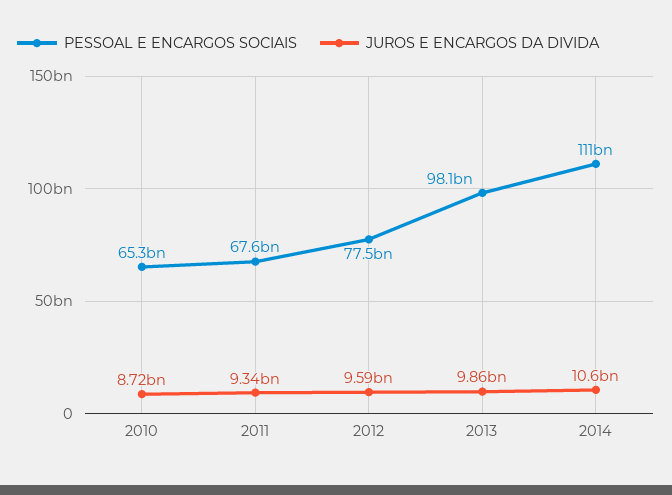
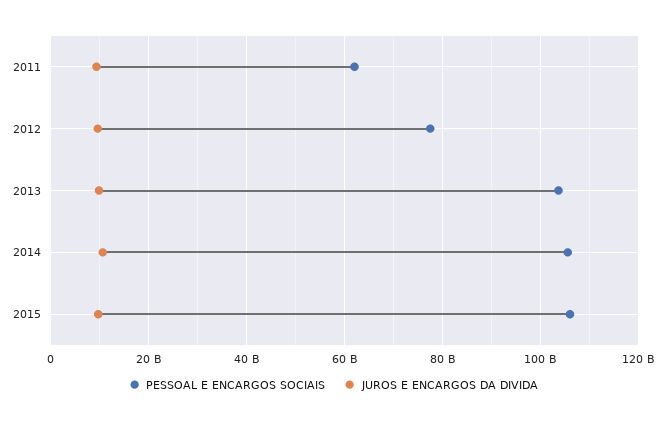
PESSOAL E ENCARGOS SOCIAIS, 2010: 65300000000 -> none
JUROS E ENCARGOS DA DIVIDA, 2010: 8720000000 -> none
PESSOAL E ENCARGOS SOCIAIS, 2011: 67600000000 -> 62000000000
PESSOAL E ENCARGOS SOCIAIS, 2013: 98100000000 -> 104000000000
PESSOAL E ENCARGOS SOCIAIS, 2014: 111000000000 -> 106000000000
PESSOAL E ENCARGOS SOCIAIS, 2015: none -> 106000000000
JUROS E ENCARGOS DA DIVIDA, 2015: none -> 10000000000

